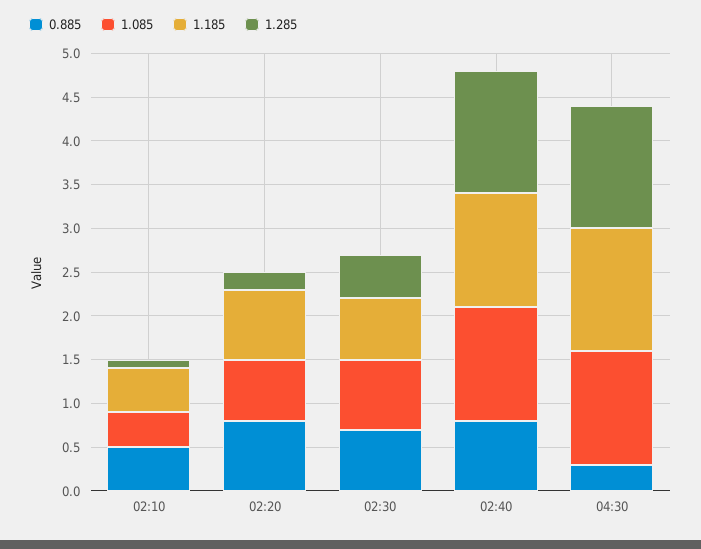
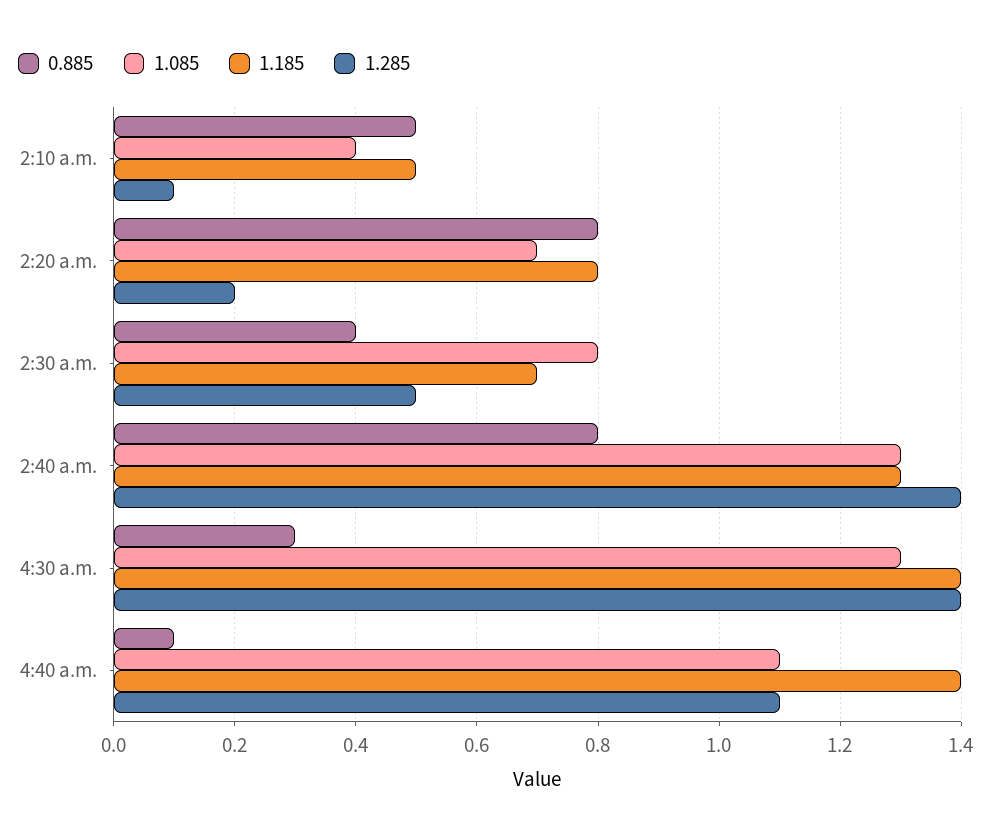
0.885, 02:30: 0.7 -> 0.4
0.885, 4:40 a.m.: none -> 0.1
1.085, 4:40 a.m.: none -> 1.1
1.185, 4:40 a.m.: none -> 1.4
1.285, 4:40 a.m.: none -> 1.1

